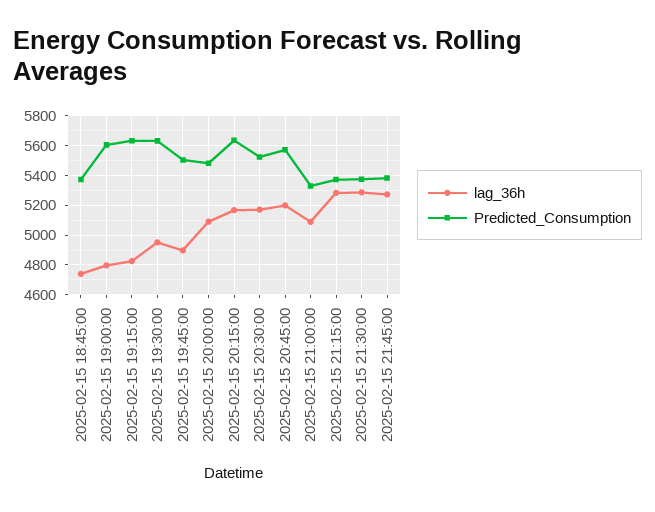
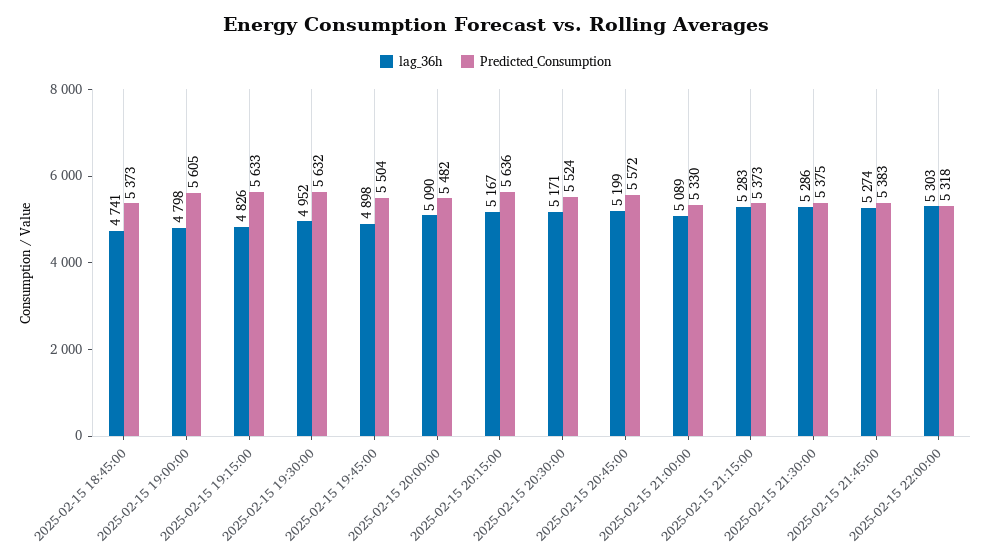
lag_36h, 2025-02-15 22:00:00: none -> 5303
Predicted_Consumption, 2025-02-15 22:00:00: none -> 5318

